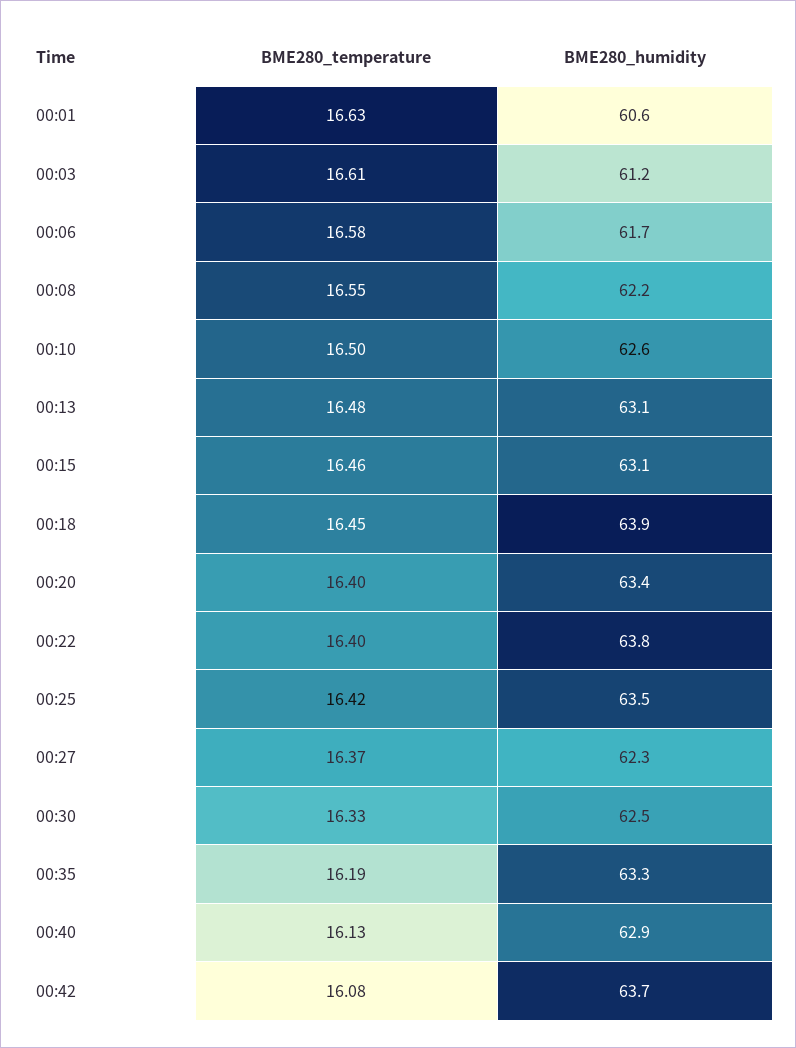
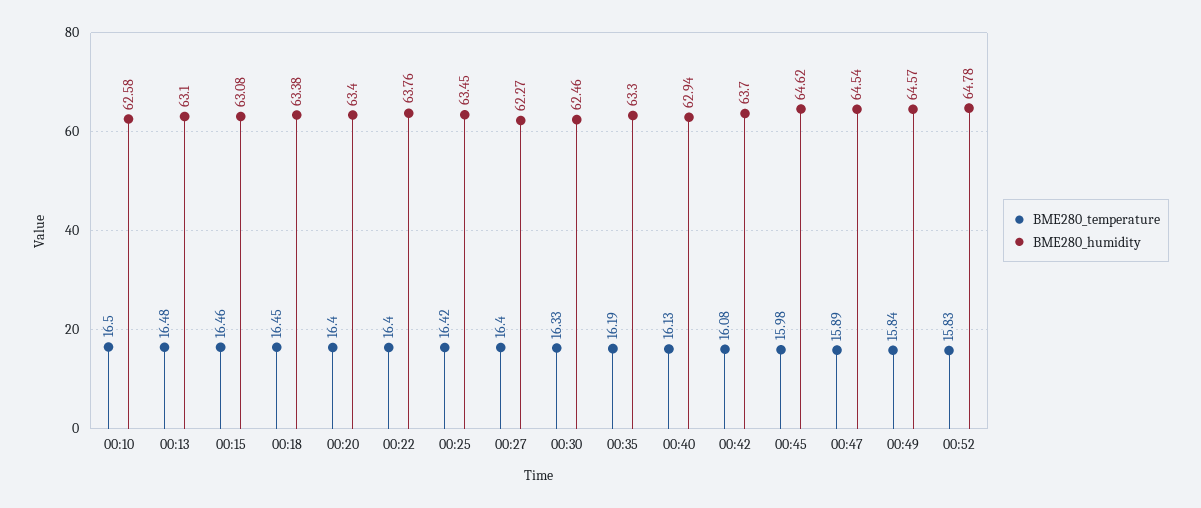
BME280_temperature, 00:01: 16.63 -> none
BME280_humidity, 00:01: 60.6 -> none
BME280_temperature, 00:03: 16.61 -> none
BME280_humidity, 00:03: 61.2 -> none
BME280_temperature, 00:06: 16.58 -> none
BME280_humidity, 00:06: 61.7 -> none
BME280_temperature, 00:08: 16.55 -> none
BME280_humidity, 00:08: 62.2 -> none
BME280_humidity, 00:18: 63.9 -> 63.38
BME280_temperature, 00:27: 16.37 -> 16.4
BME280_temperature, 00:45: none -> 15.98
BME280_humidity, 00:45: none -> 64.62
BME280_temperature, 00:47: none -> 15.89
BME280_humidity, 00:47: none -> 64.54
BME280_temperature, 00:49: none -> 15.84
BME280_humidity, 00:49: none -> 64.57
BME280_temperature, 00:52: none -> 15.83
BME280_humidity, 00:52: none -> 64.78

